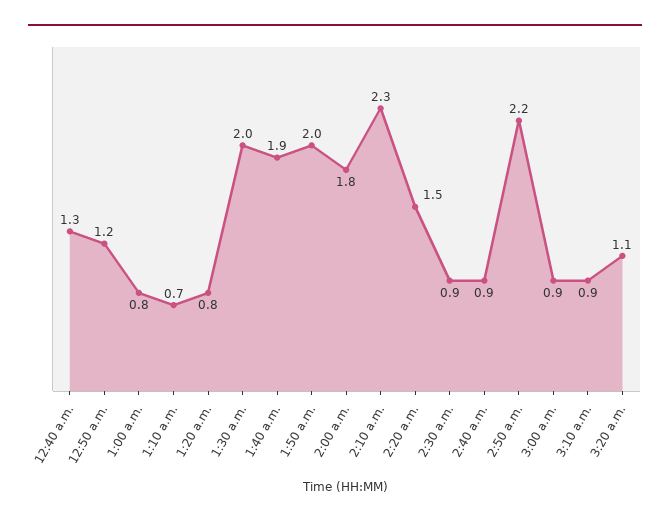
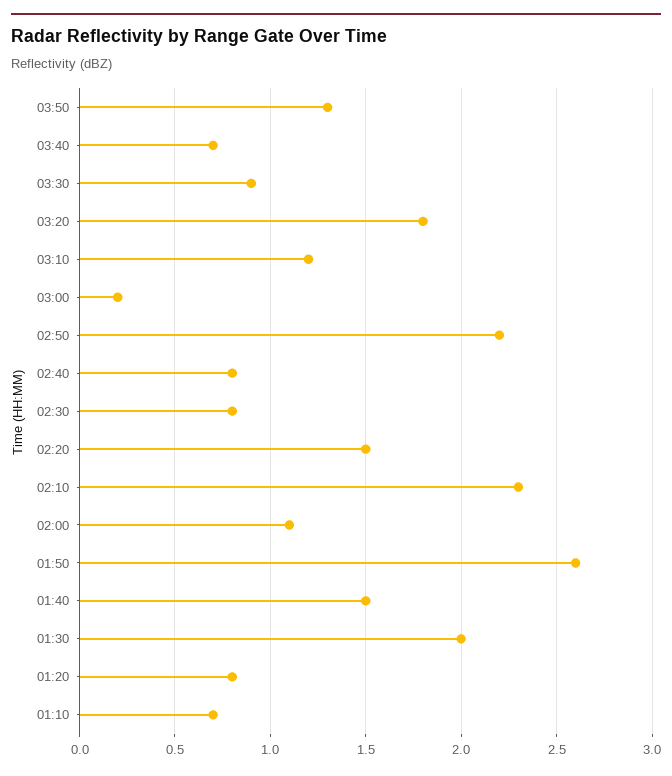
12:40 a.m.: 1.3 -> none
12:50 a.m.: 1.2 -> none
1:00 a.m.: 0.8 -> none
1:40 a.m.: 1.9 -> 1.5
1:50 a.m.: 2 -> 2.6
2:00 a.m.: 1.8 -> 1.1
2:30 a.m.: 0.9 -> 0.8
2:40 a.m.: 0.9 -> 0.8
3:00 a.m.: 0.9 -> 0.2
3:10 a.m.: 0.9 -> 1.2
3:20 a.m.: 1.1 -> 1.8
03:50: none -> 1.3
03:40: none -> 0.7
03:30: none -> 0.9

